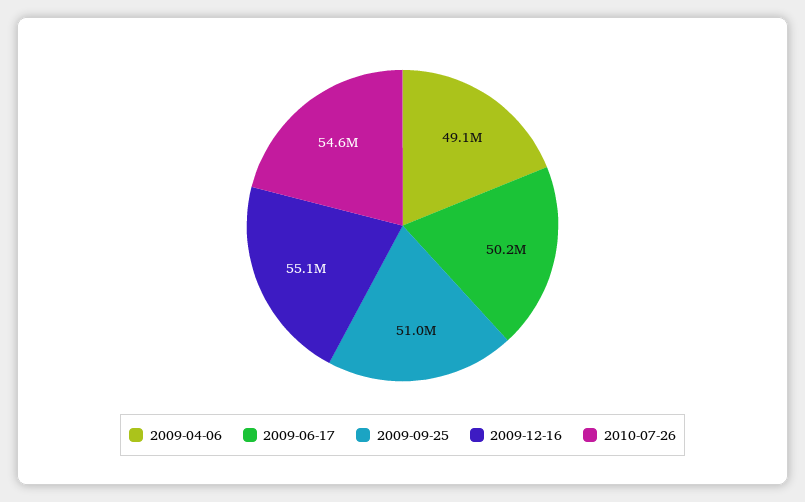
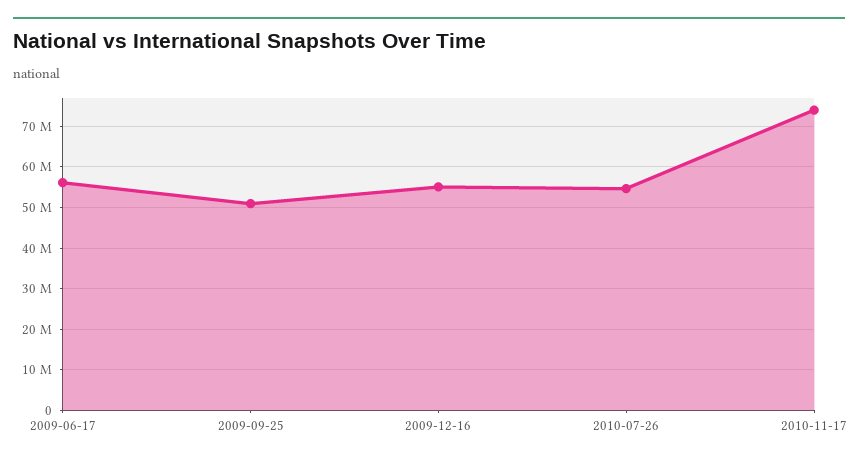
2009-04-06: 49100000 -> none
2009-06-17: 50200000 -> 56000000
2010-11-17: none -> 74000000

